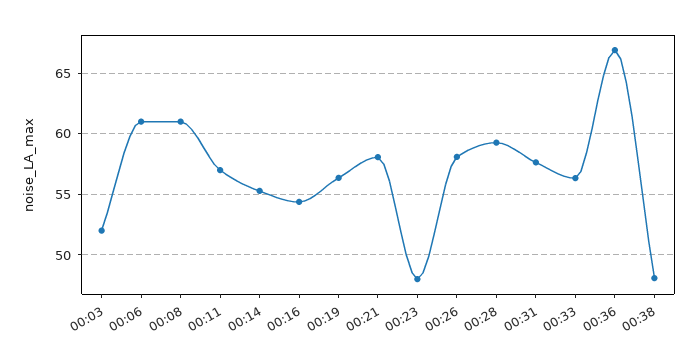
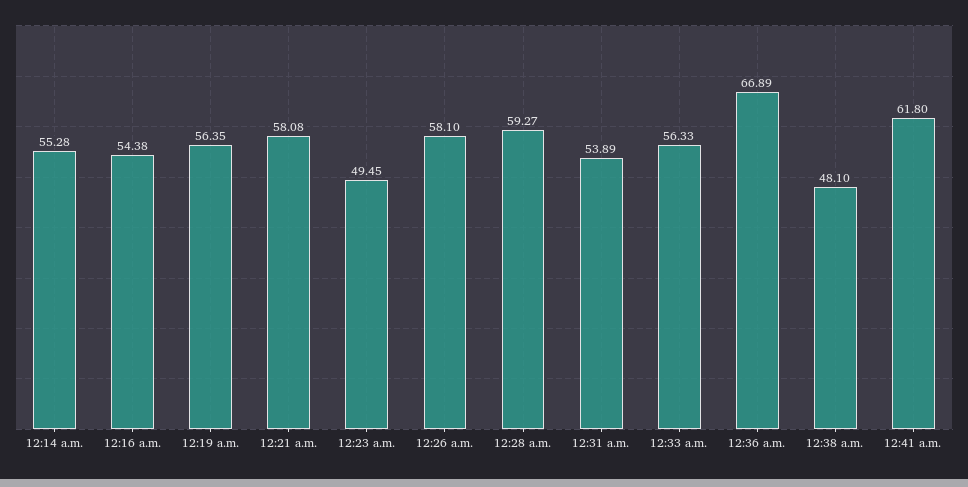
00:03: 52 -> none
00:06: 61 -> none
00:08: 61 -> none
00:11: 57 -> none
00:23: 48 -> 49.45
00:31: 57.5 -> 53.89
12:41 a.m.: none -> 61.8

